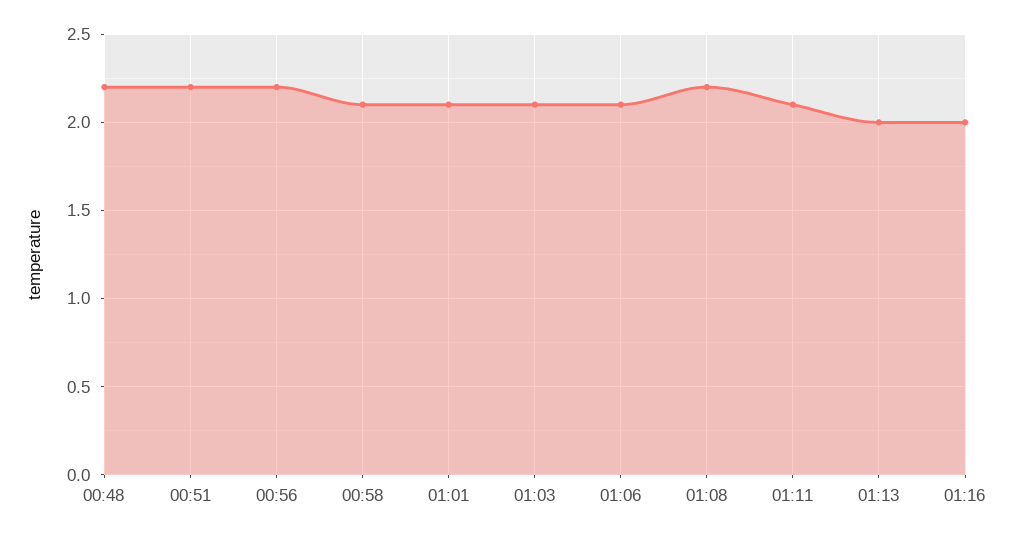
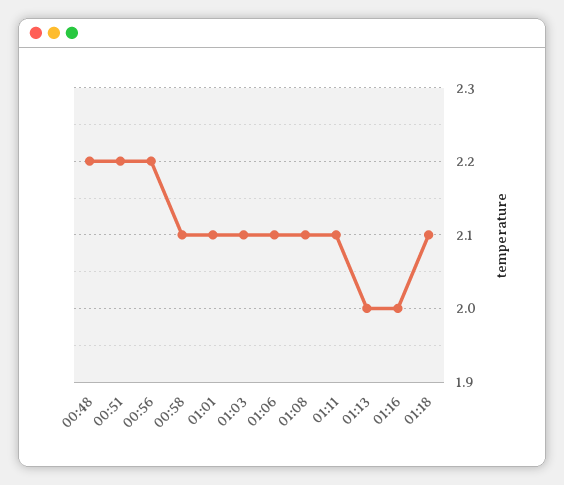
01:08: 2.2 -> 2.1
01:18: none -> 2.1

